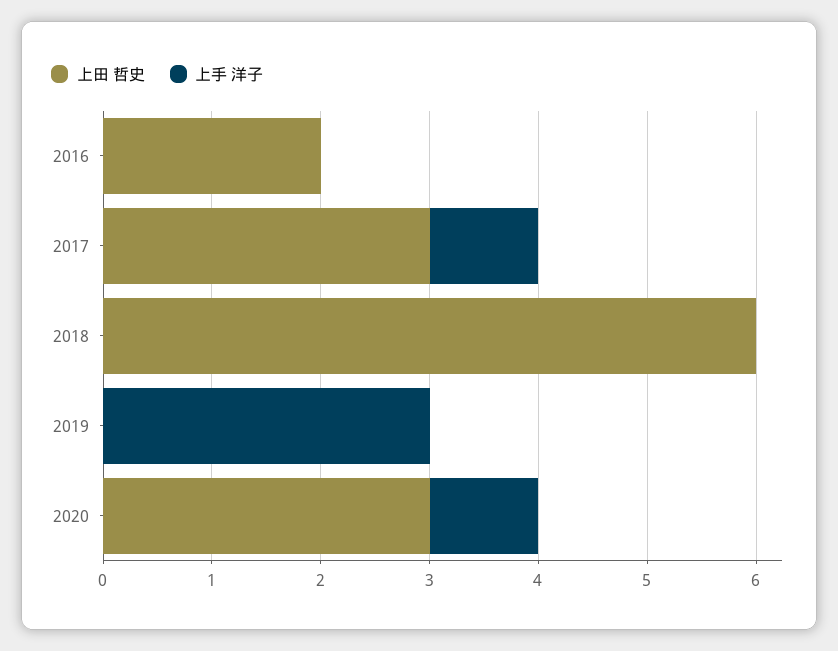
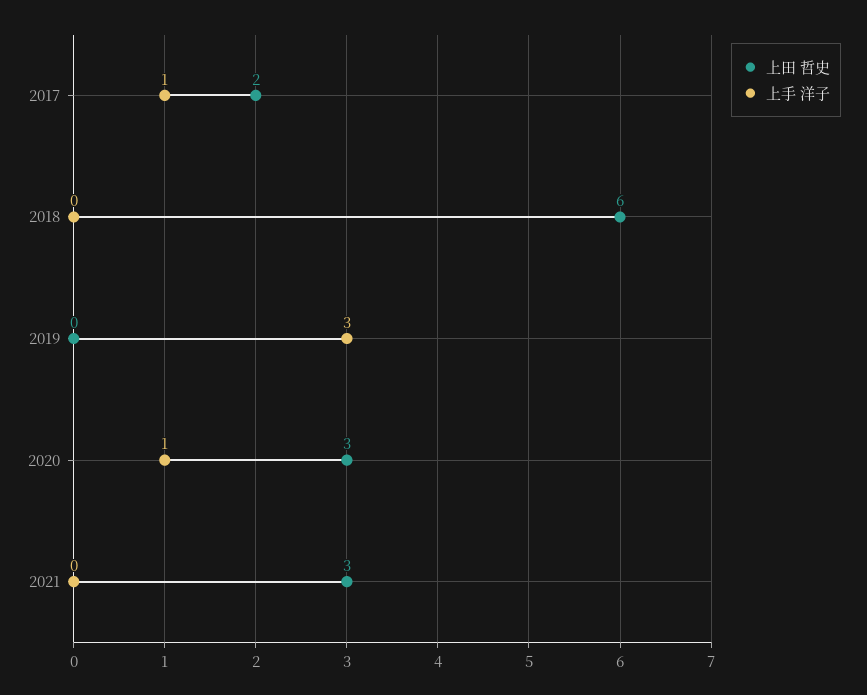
上田 哲史, 2016: 2 -> none
上手 洋子, 2016: 0 -> none
上田 哲史, 2017: 3 -> 2
上田 哲史, 2021: none -> 3
上手 洋子, 2021: none -> 0

